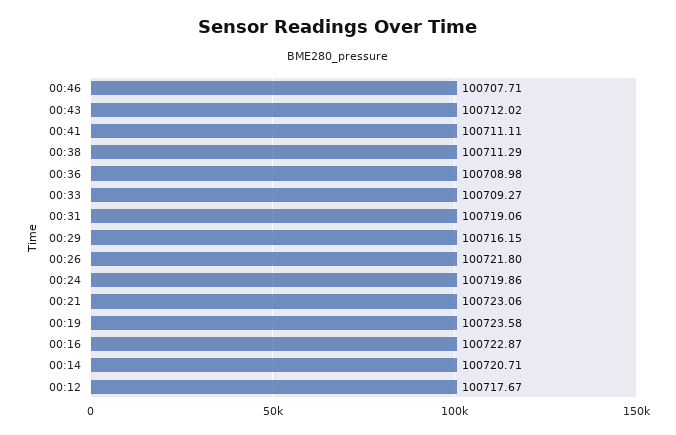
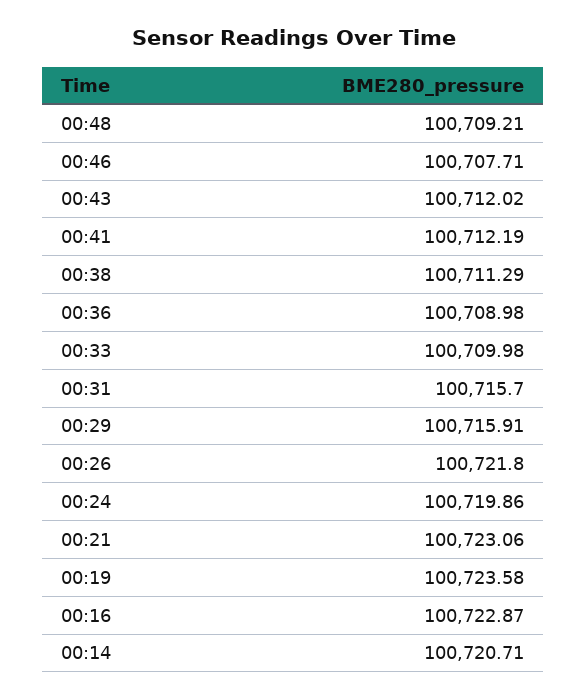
00:41: 100711.11 -> 100712.19
00:33: 100709.27 -> 100709.98
00:31: 100719.06 -> 100715.7
00:29: 100716.15 -> 100715.91
00:12: 100717.67 -> none
00:48: none -> 100709.21

